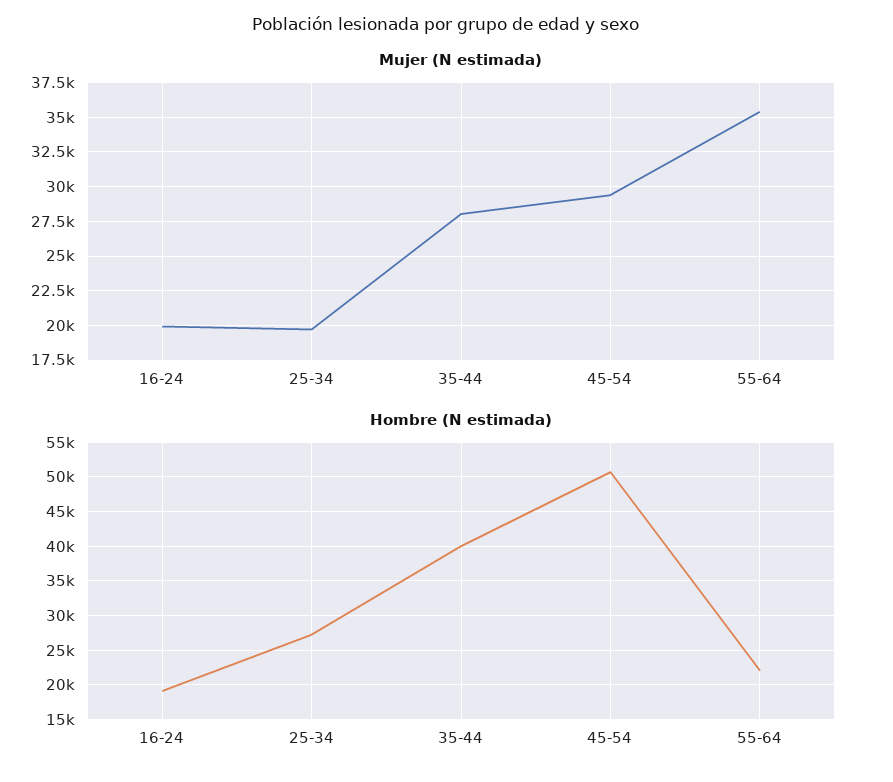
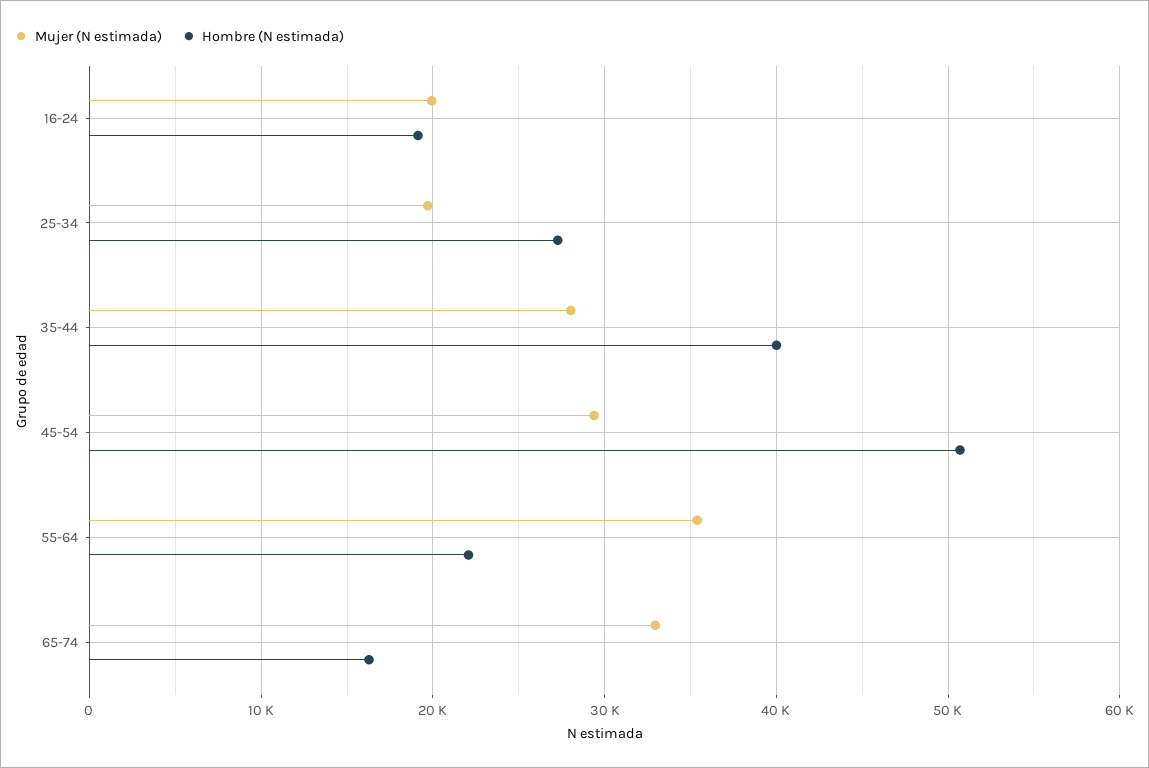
Mujer (N estimada), 65-74: none -> 33000
Hombre (N estimada), 65-74: none -> 16000

